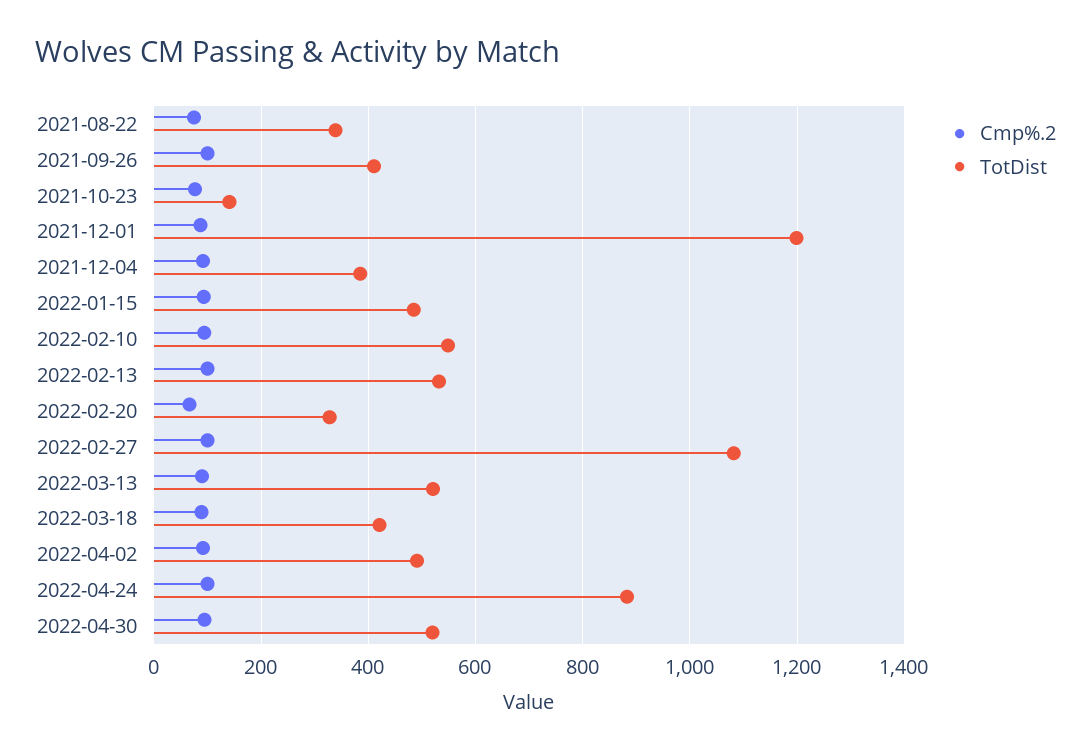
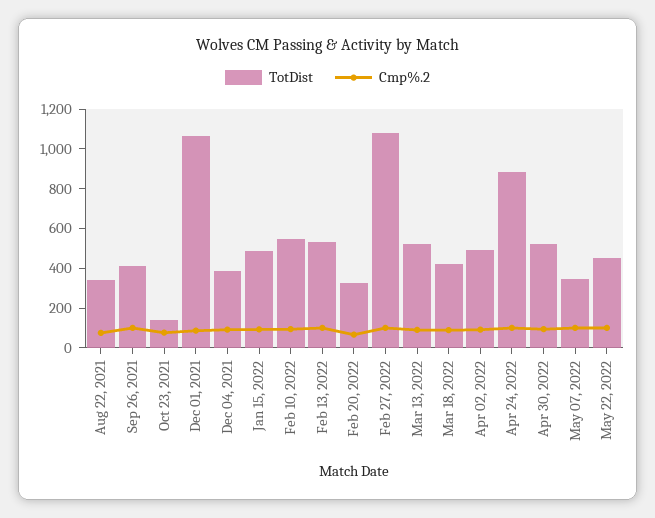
TotDist, 2021-12-01: 1200 -> 1050
TotDist, May 07, 2022: none -> 350
Cmp%.2, May 07, 2022: none -> 100
TotDist, May 22, 2022: none -> 450
Cmp%.2, May 22, 2022: none -> 100

